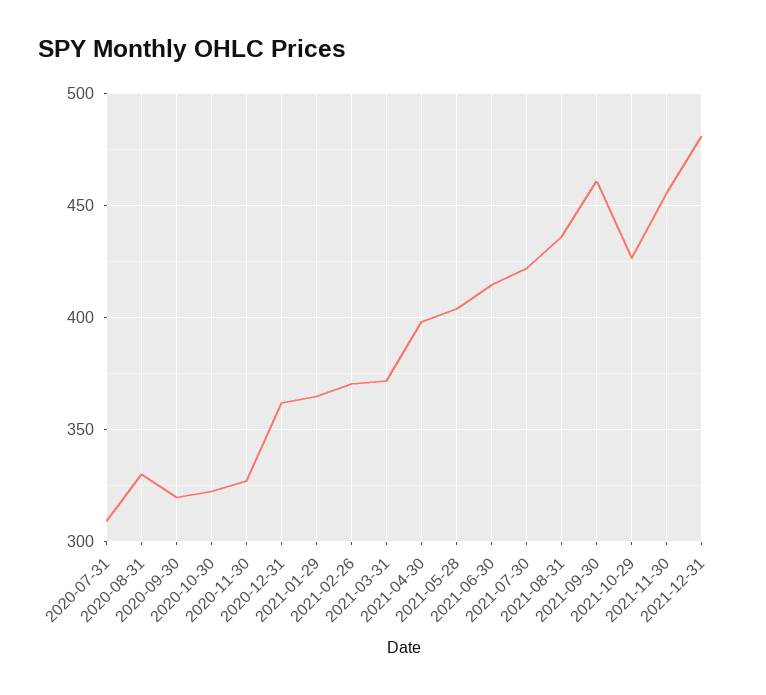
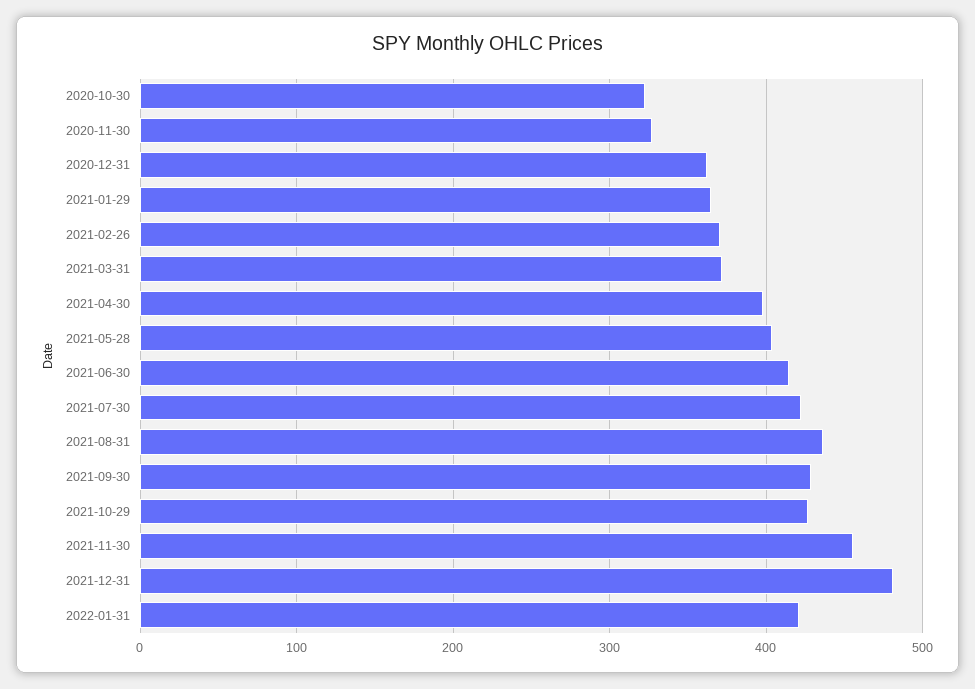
2020-07-31: 310 -> none
2020-08-31: 330 -> none
2020-09-30: 320 -> none
2021-09-30: 460 -> 430
2022-01-31: none -> 420

